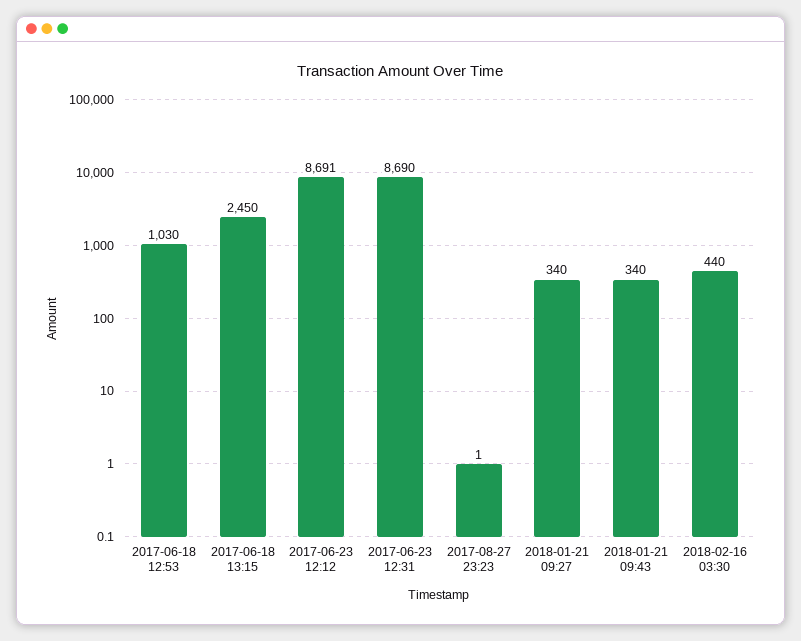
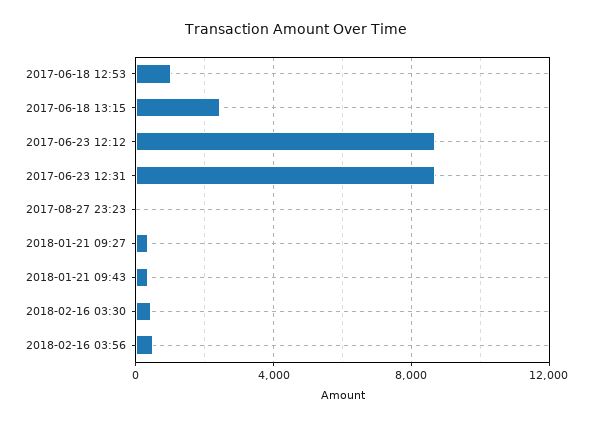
2018-02-16 03:56: none -> 500

